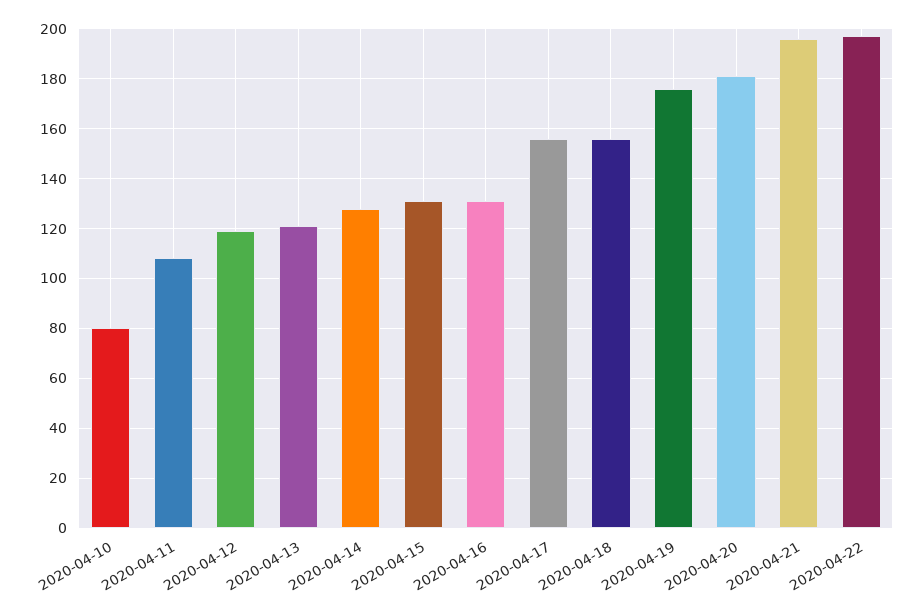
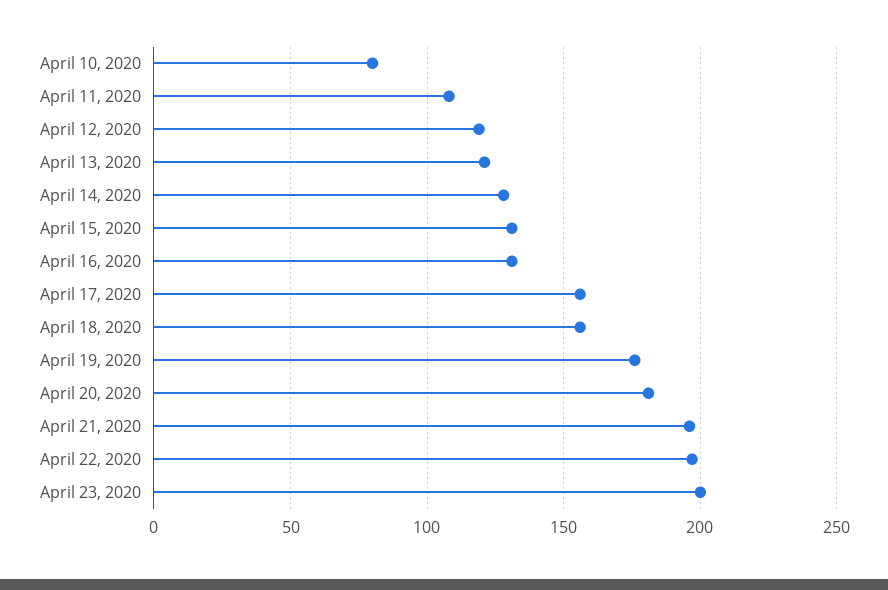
April 23, 2020: none -> 200

